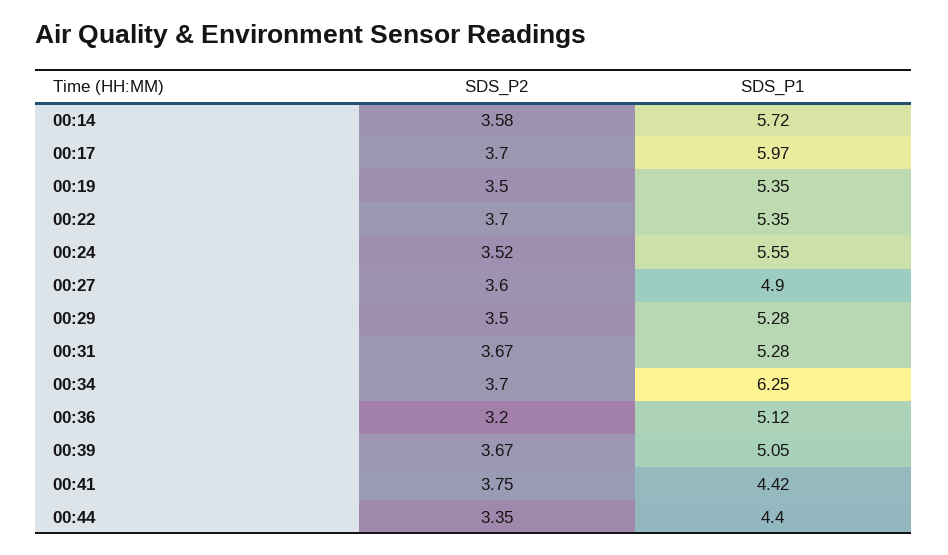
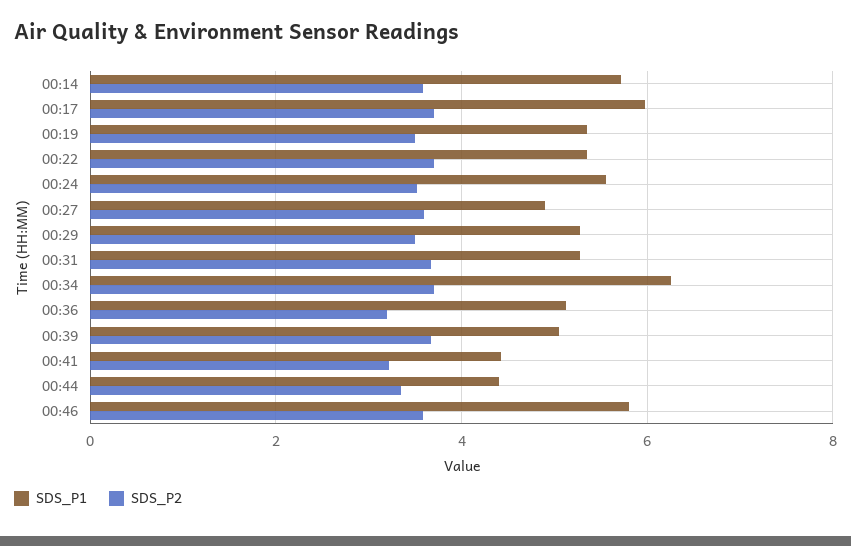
SDS_P2, 00:41: 3.75 -> 3.2
SDS_P1, 00:46: none -> 5.8
SDS_P2, 00:46: none -> 3.6

